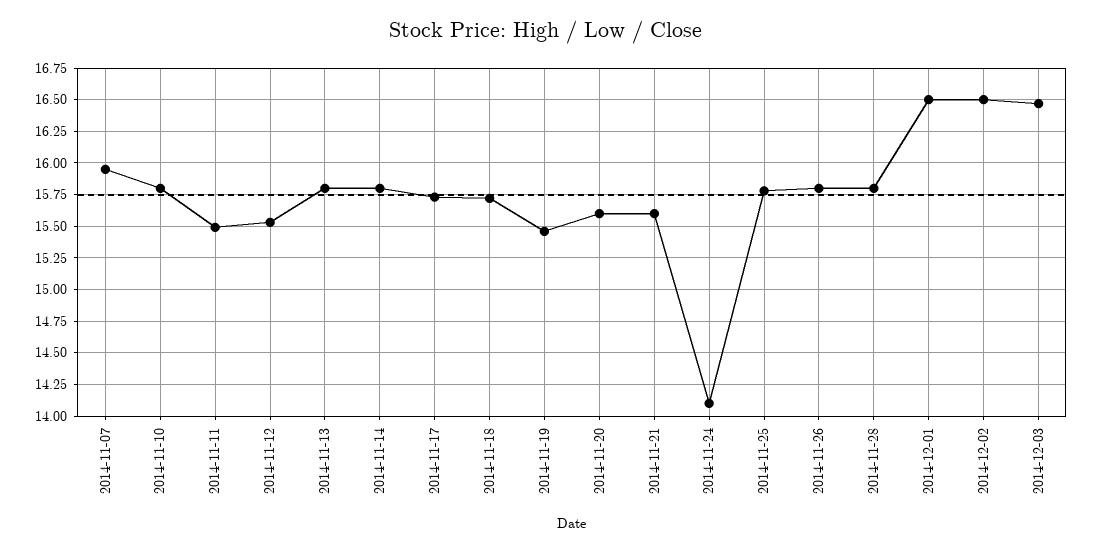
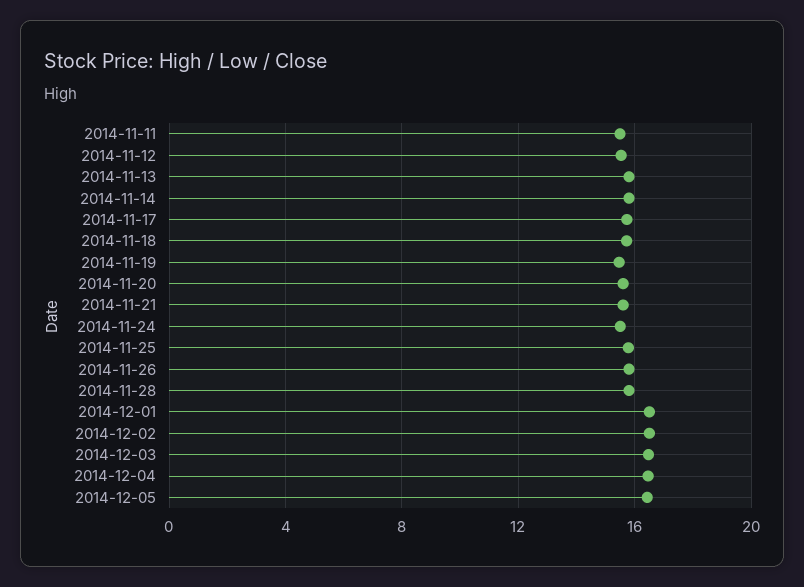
2014-11-07: 15.95 -> none
2014-11-10: 15.8 -> none
2014-11-24: 14.1 -> 15.5
2014-12-04: none -> 16.5
2014-12-05: none -> 16.5

